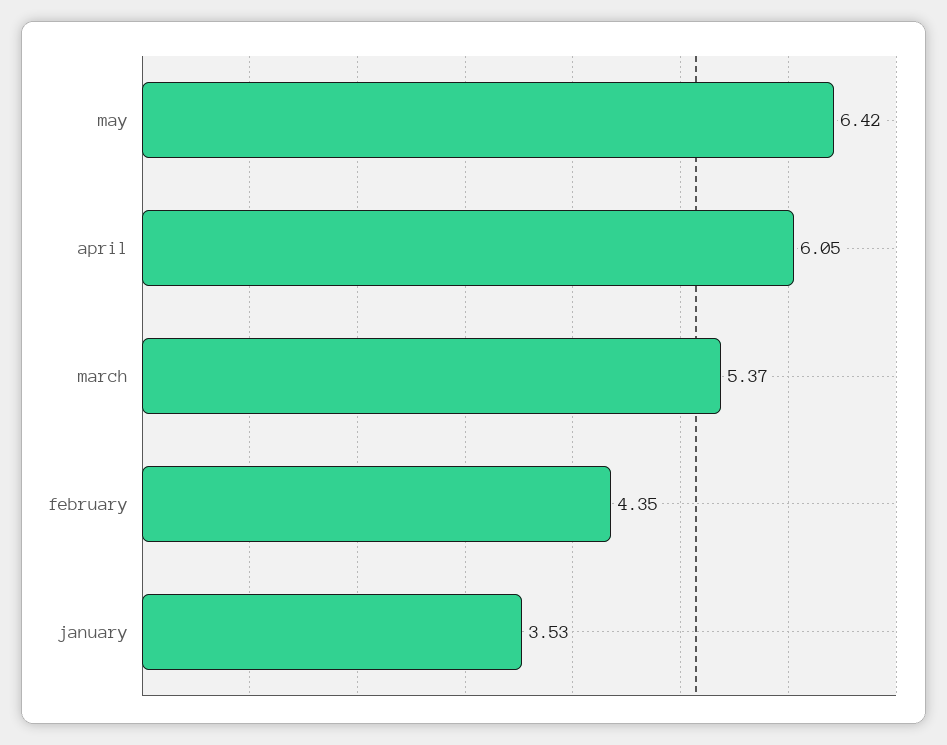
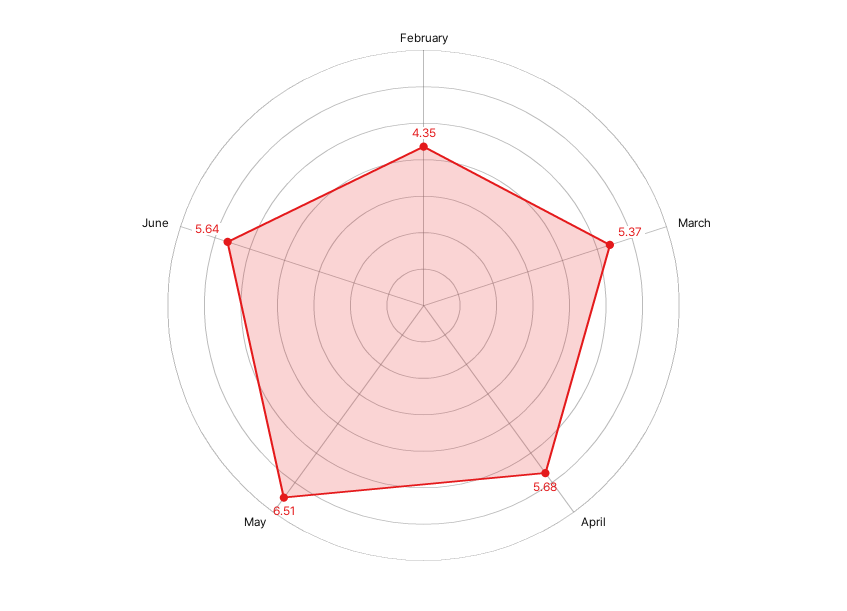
may: 6.42 -> 6.51
april: 6.05 -> 5.68
january: 3.53 -> none
June: none -> 5.64

